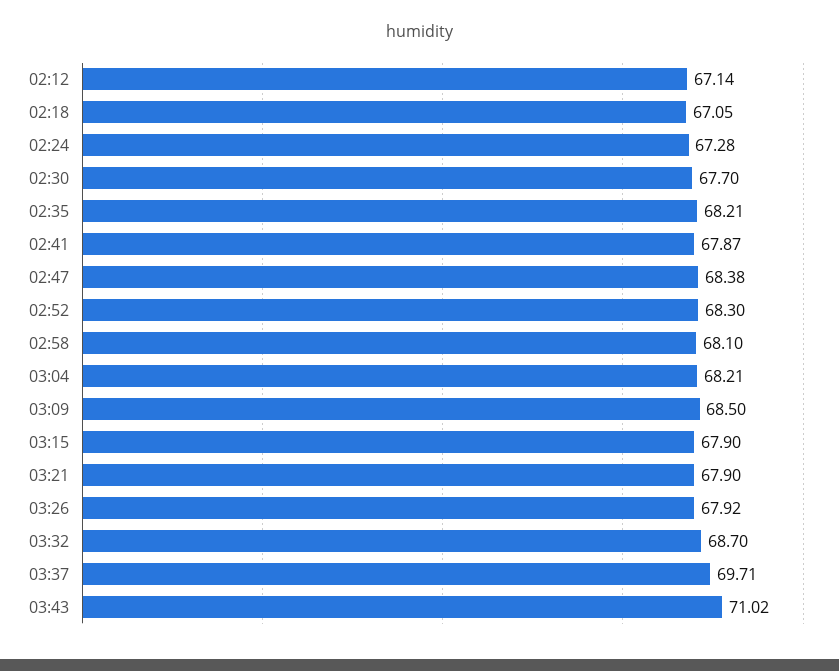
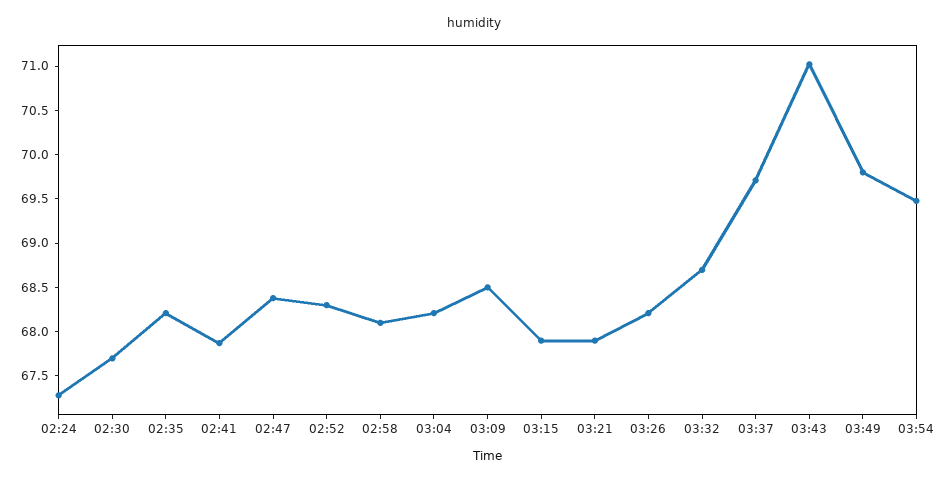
02:12: 67.14 -> none
02:18: 67.05 -> none
03:26: 67.92 -> 68.2
03:49: none -> 69.8
03:54: none -> 69.5

